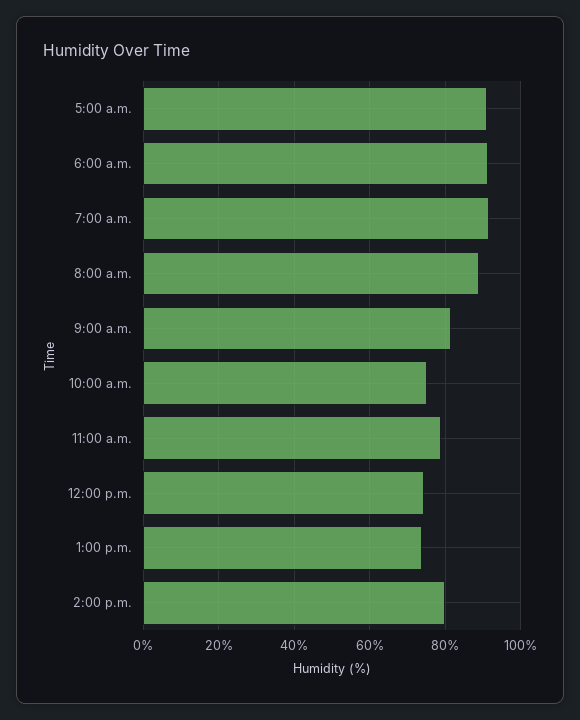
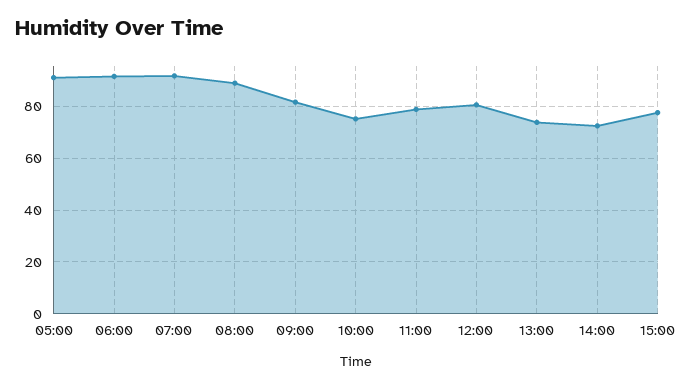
12:00 p.m.: 74 -> 80
2:00 p.m.: 80 -> 72.5
15:00: none -> 77.5

